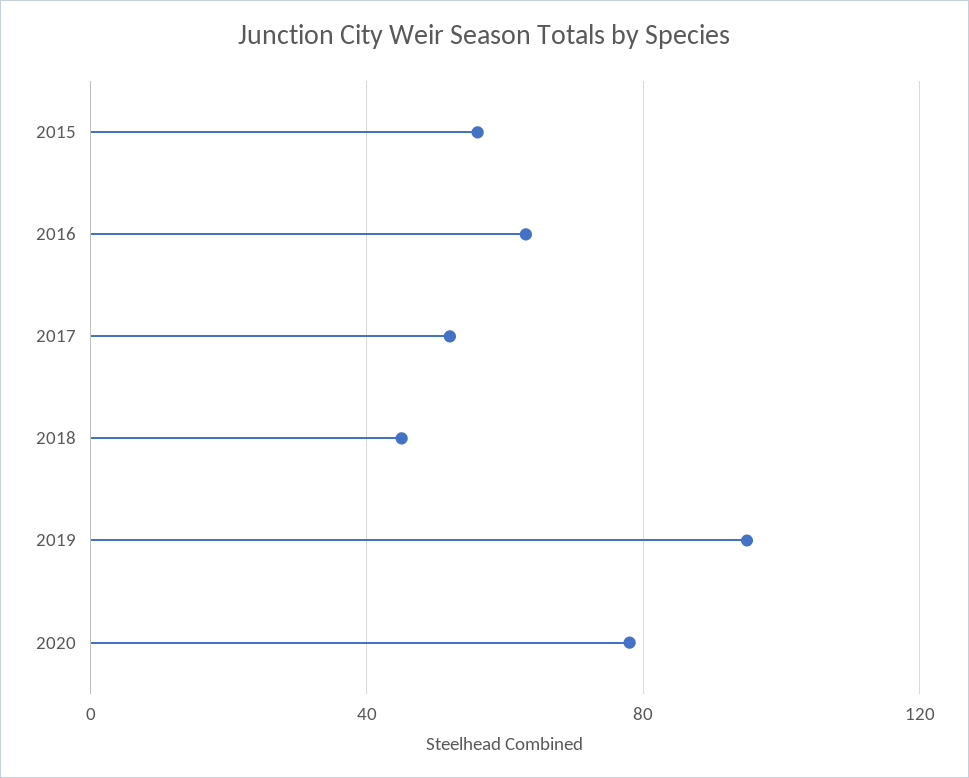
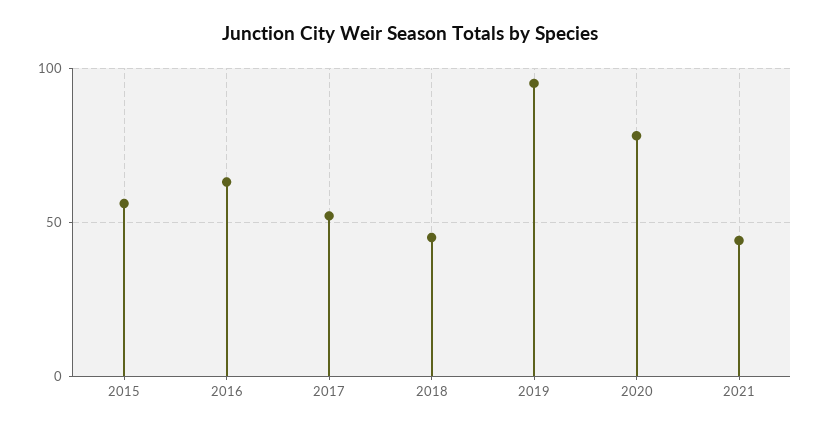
2021: none -> 45

